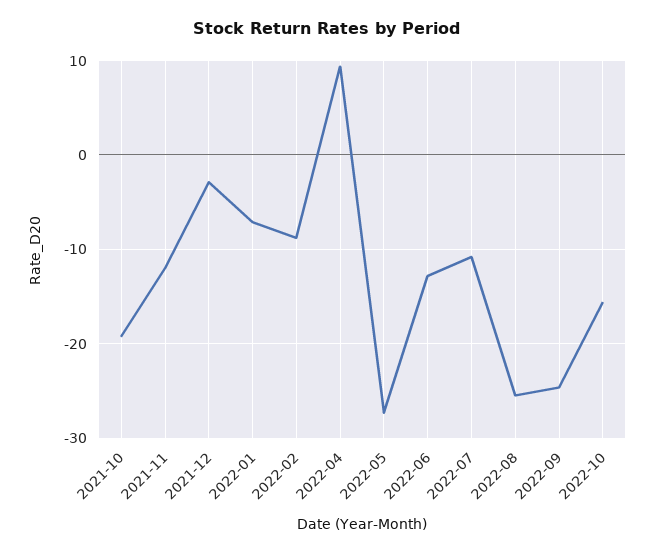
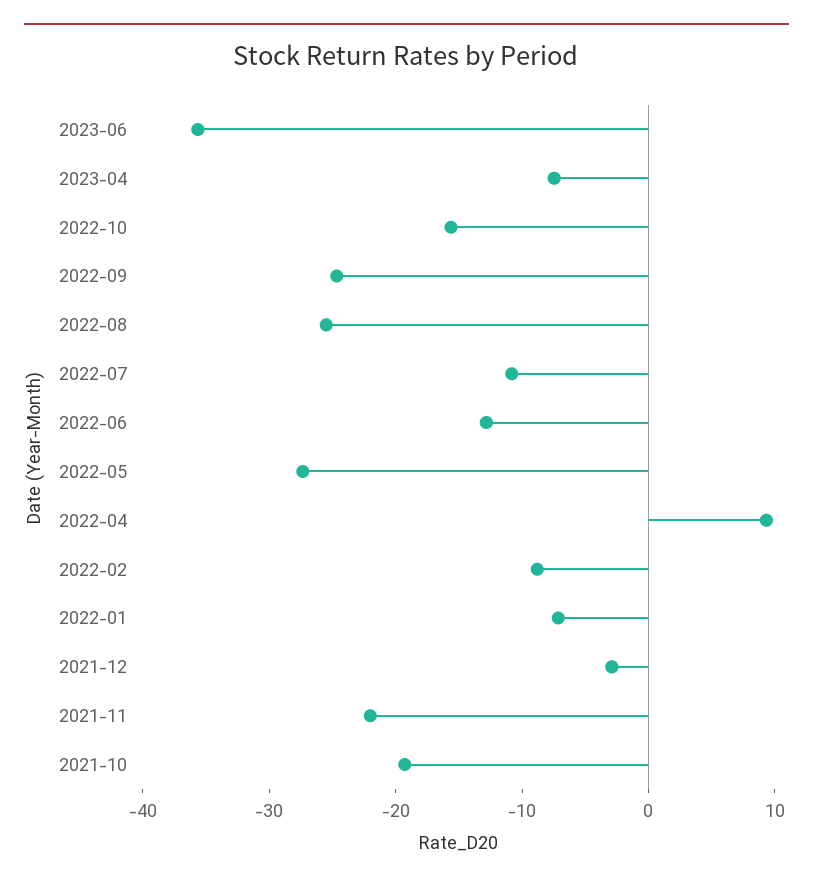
2021-11: -12 -> -22
2023-06: none -> -36
2023-04: none -> -8

